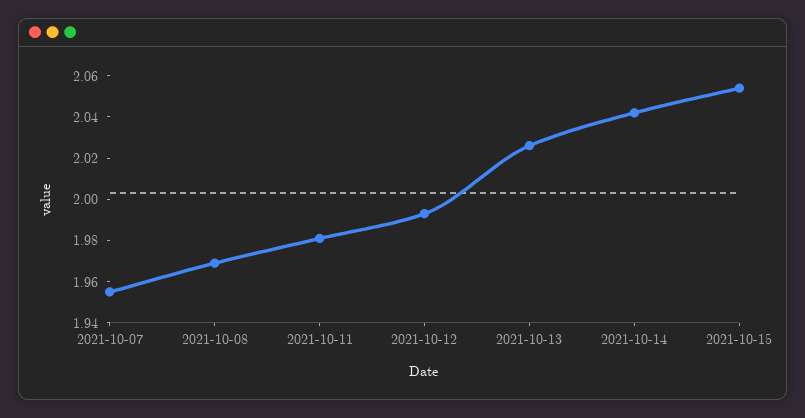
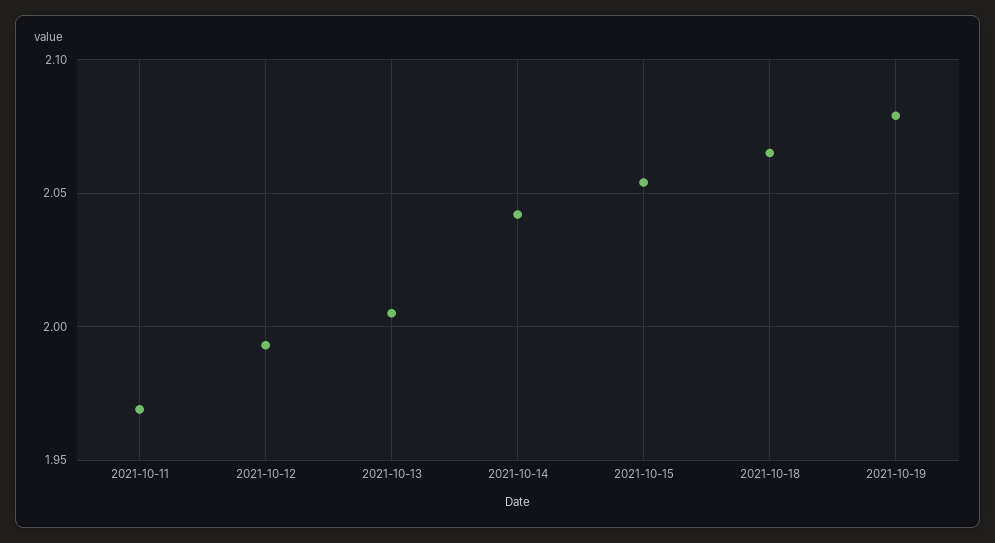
2021-10-07: 1.955 -> none
2021-10-08: 1.97 -> none
2021-10-11: 1.98 -> 1.97
2021-10-13: 2.025 -> 2.005
2021-10-18: none -> 2.065
2021-10-19: none -> 2.08

